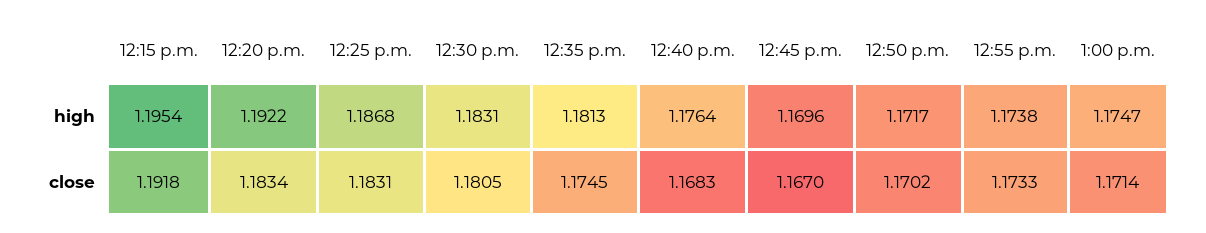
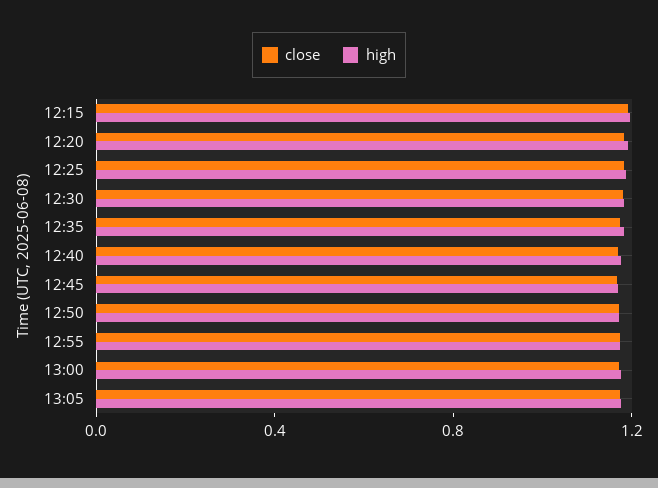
close, 13:05: none -> 1.2
high, 13:05: none -> 1.2

